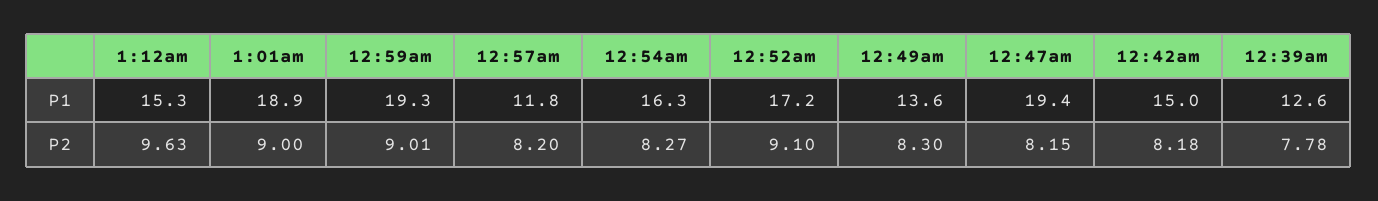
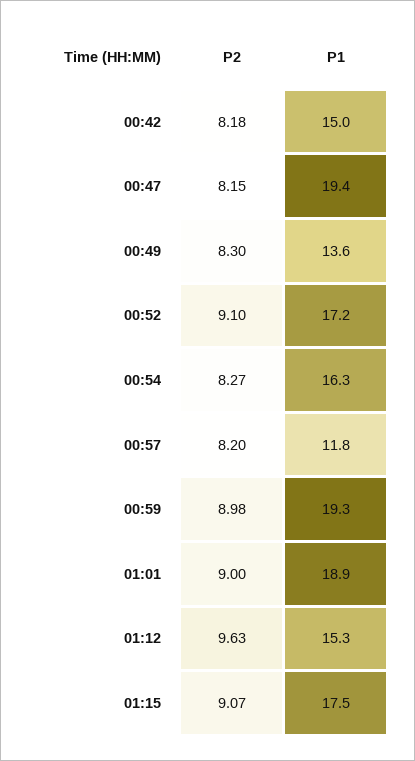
12:39am, P1: 12.6 -> none
12:59am, P2: 9.01 -> 8.98
12:39am, P2: 7.78 -> none
01:15, P2: none -> 9.07
01:15, P1: none -> 17.5

